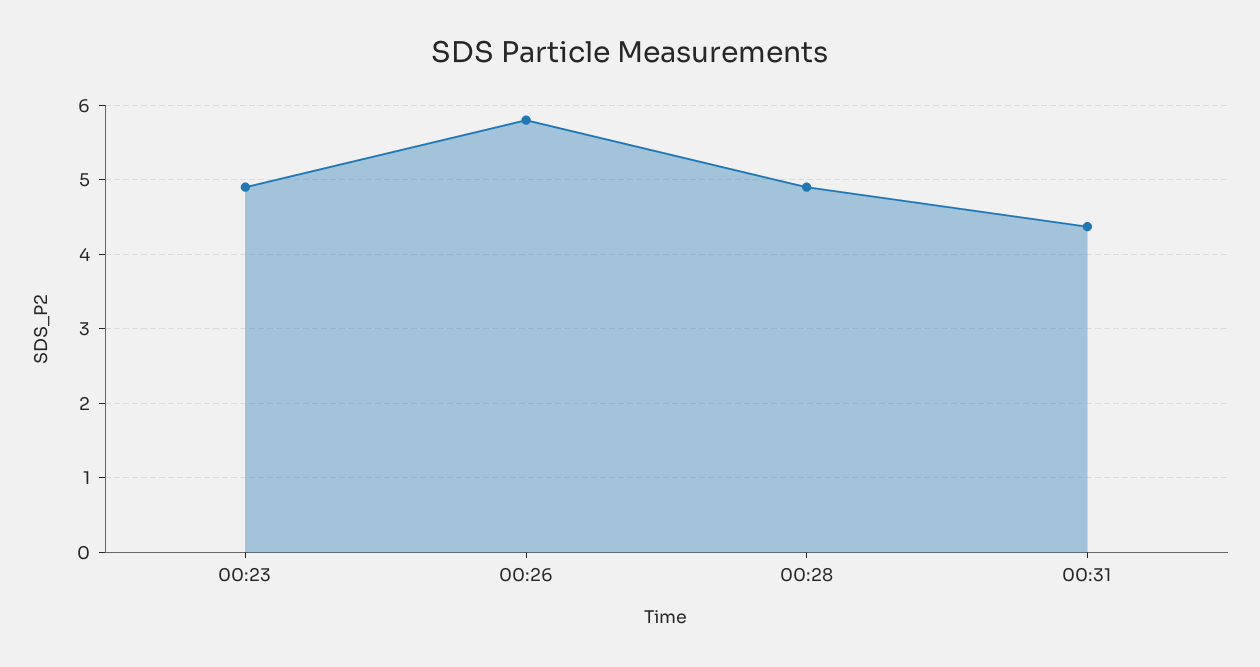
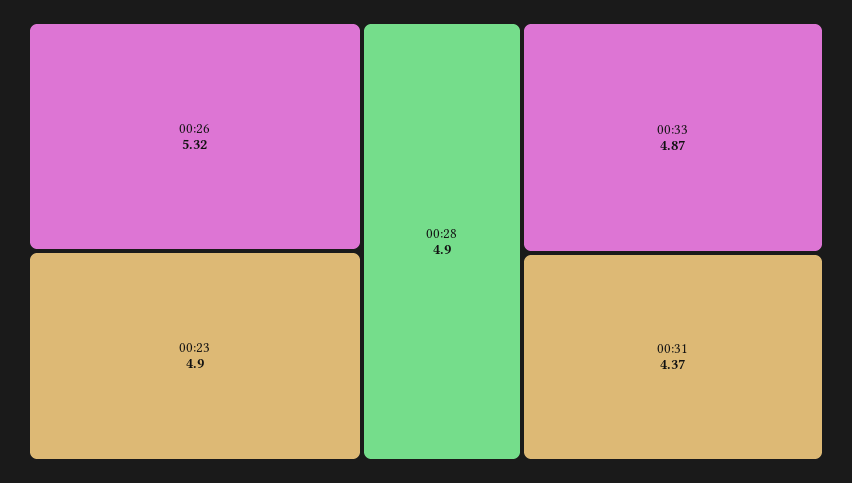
00:26: 5.8 -> 5.32
00:33: none -> 4.87

